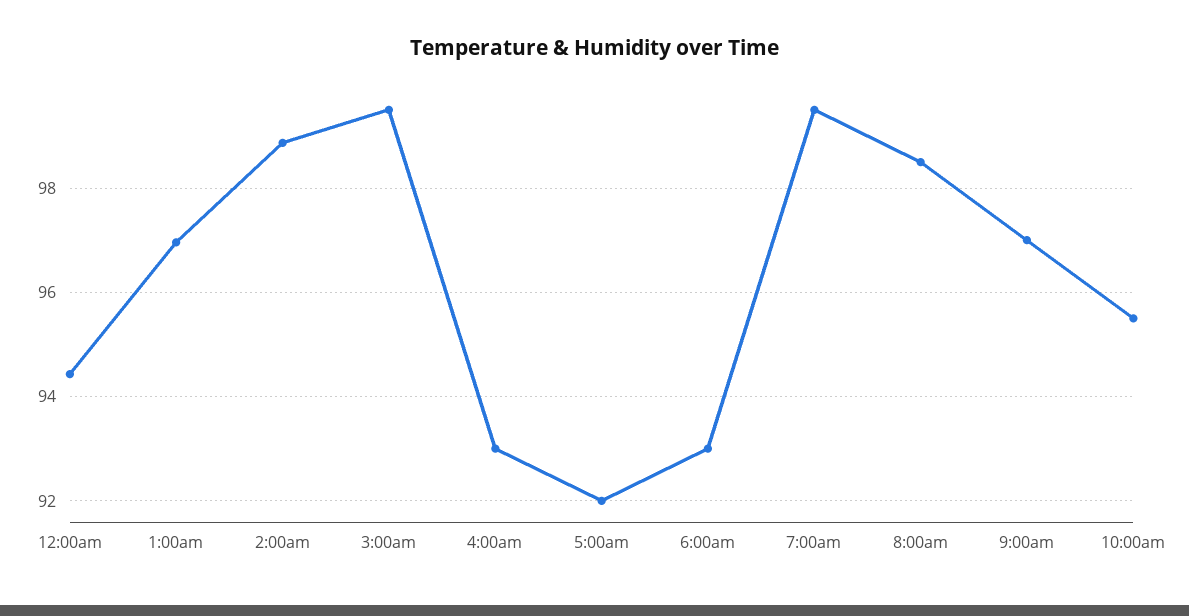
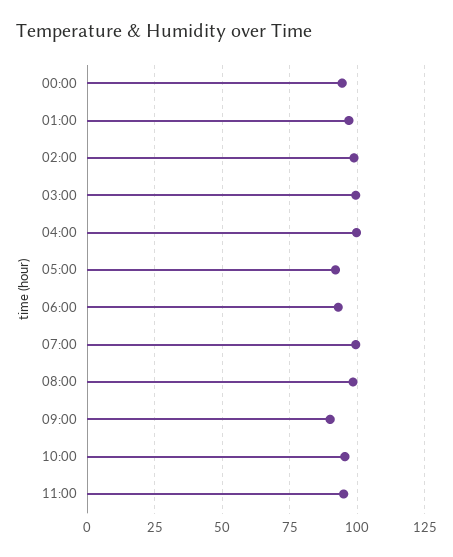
4:00am: 93 -> 100
9:00am: 97 -> 90
11:00: none -> 95

